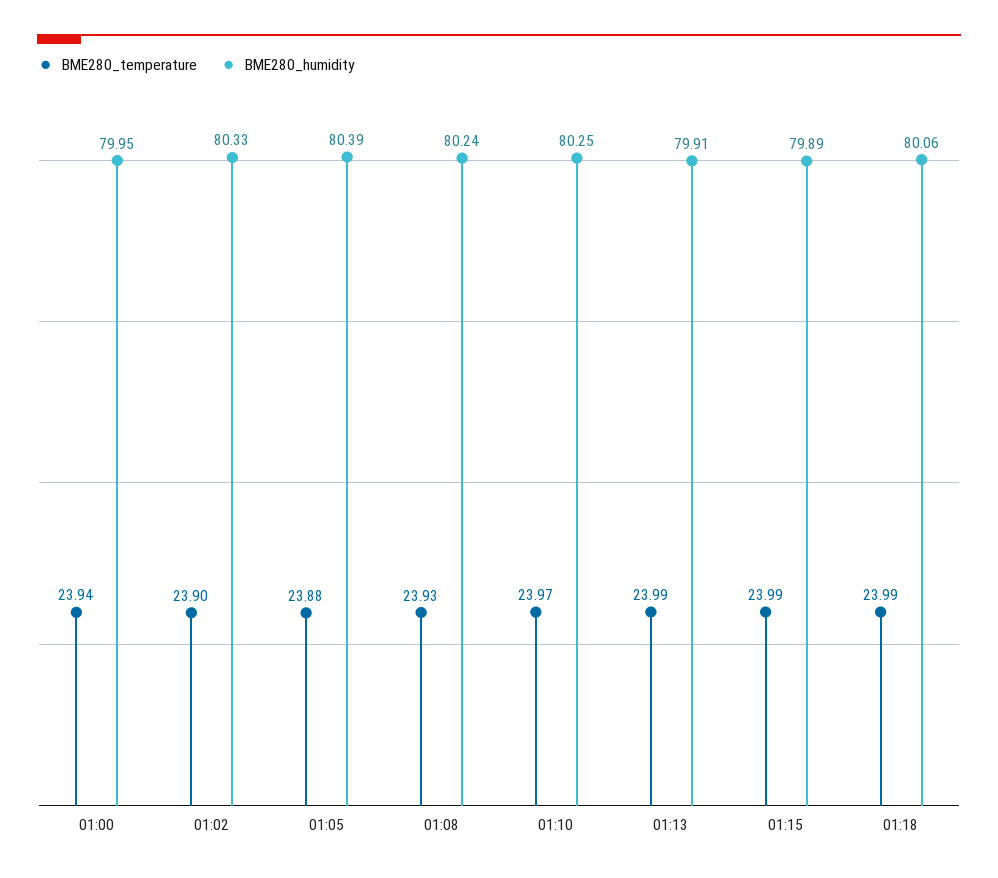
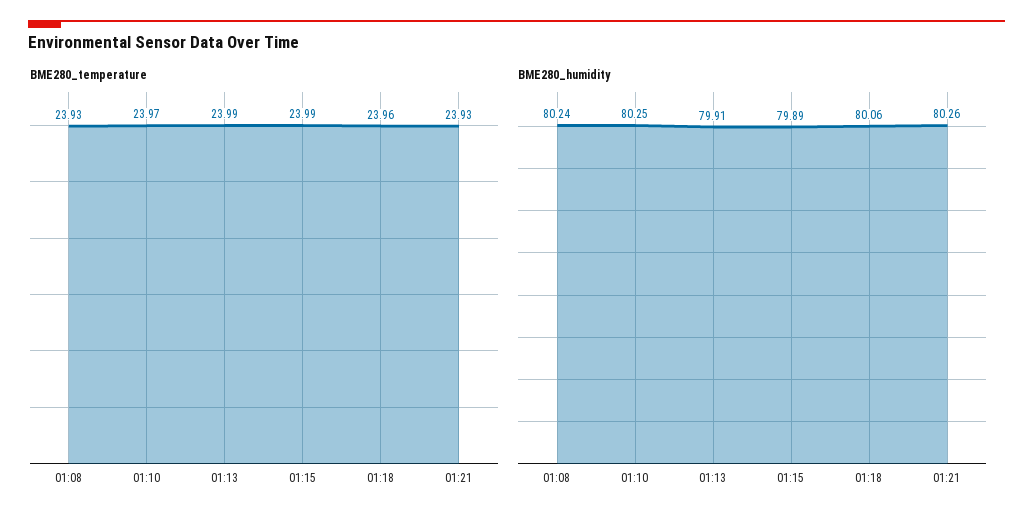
BME280_temperature, 01:00: 23.94 -> none
BME280_humidity, 01:00: 79.95 -> none
BME280_temperature, 01:02: 23.9 -> none
BME280_humidity, 01:02: 80.33 -> none
BME280_temperature, 01:05: 23.88 -> none
BME280_humidity, 01:05: 80.39 -> none
BME280_temperature, 01:18: 23.99 -> 23.96
BME280_temperature, 01:21: none -> 23.93
BME280_humidity, 01:21: none -> 80.26

